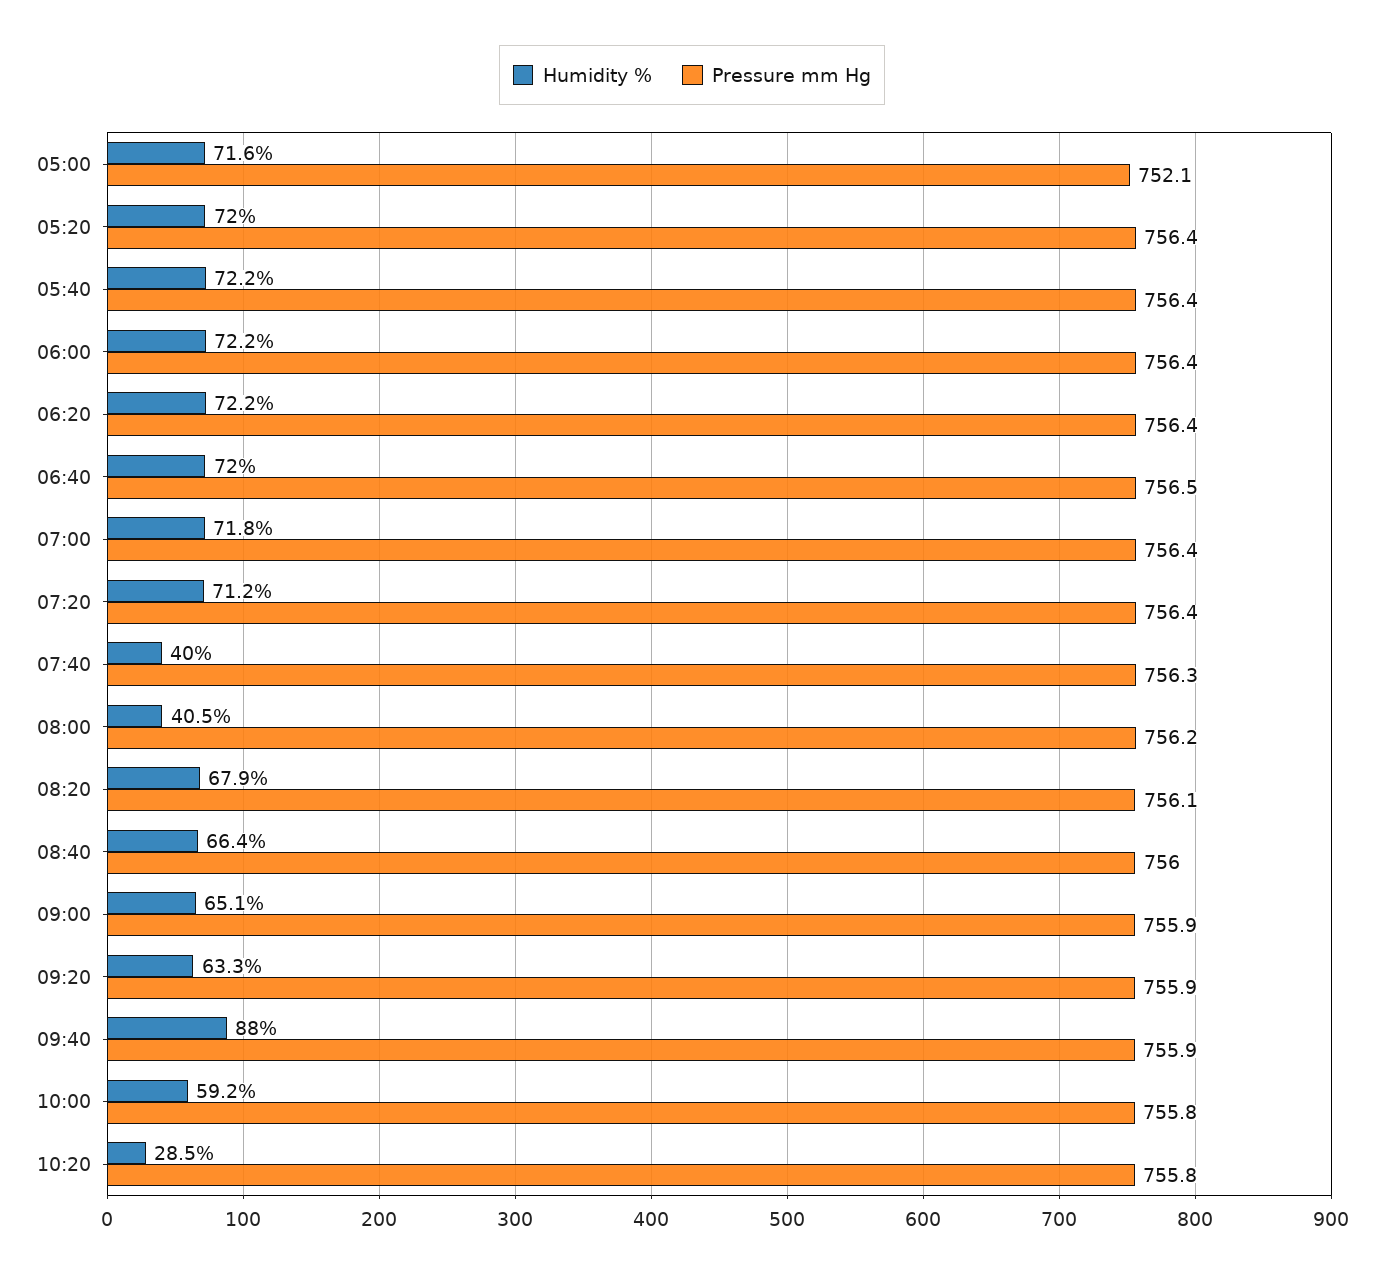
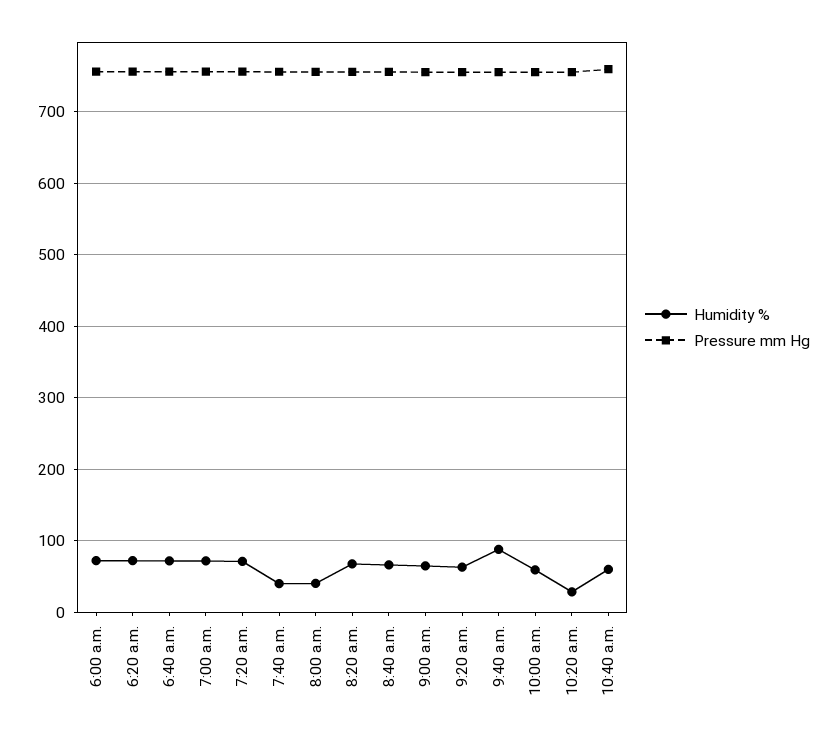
Humidity %, 05:00: 71.6 -> none
Pressure mm Hg, 05:00: 752.1 -> none
Humidity %, 05:20: 72 -> none
Pressure mm Hg, 05:20: 756.4 -> none
Humidity %, 05:40: 72.2 -> none
Pressure mm Hg, 05:40: 756.4 -> none
Humidity %, 10:40 a.m.: none -> 60
Pressure mm Hg, 10:40 a.m.: none -> 760

